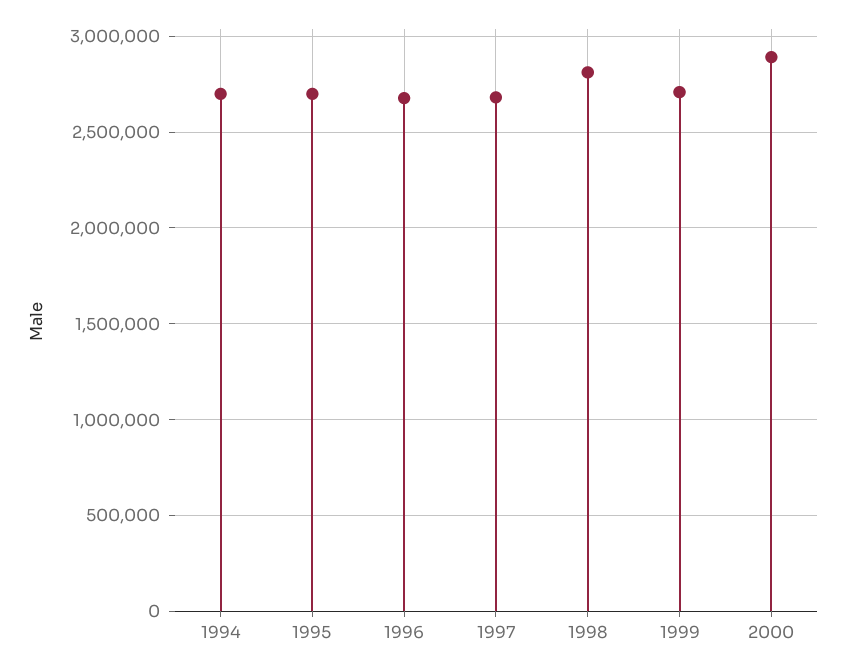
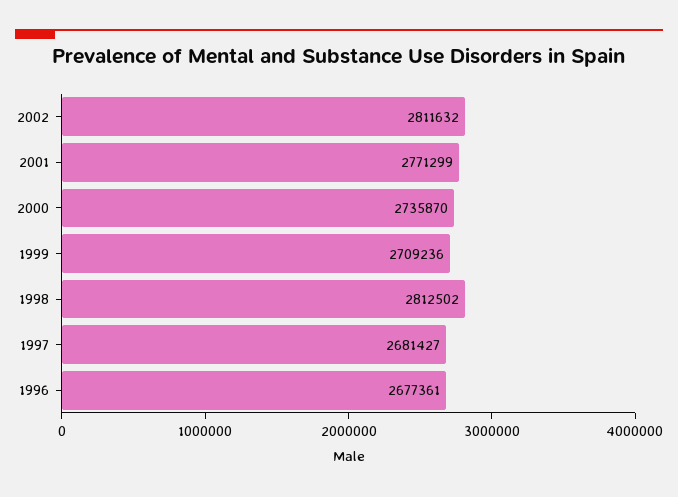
1994: 2700000 -> none
1995: 2700000 -> none
2000: 2900000 -> 2735870
2002: none -> 2811632
2001: none -> 2771299

